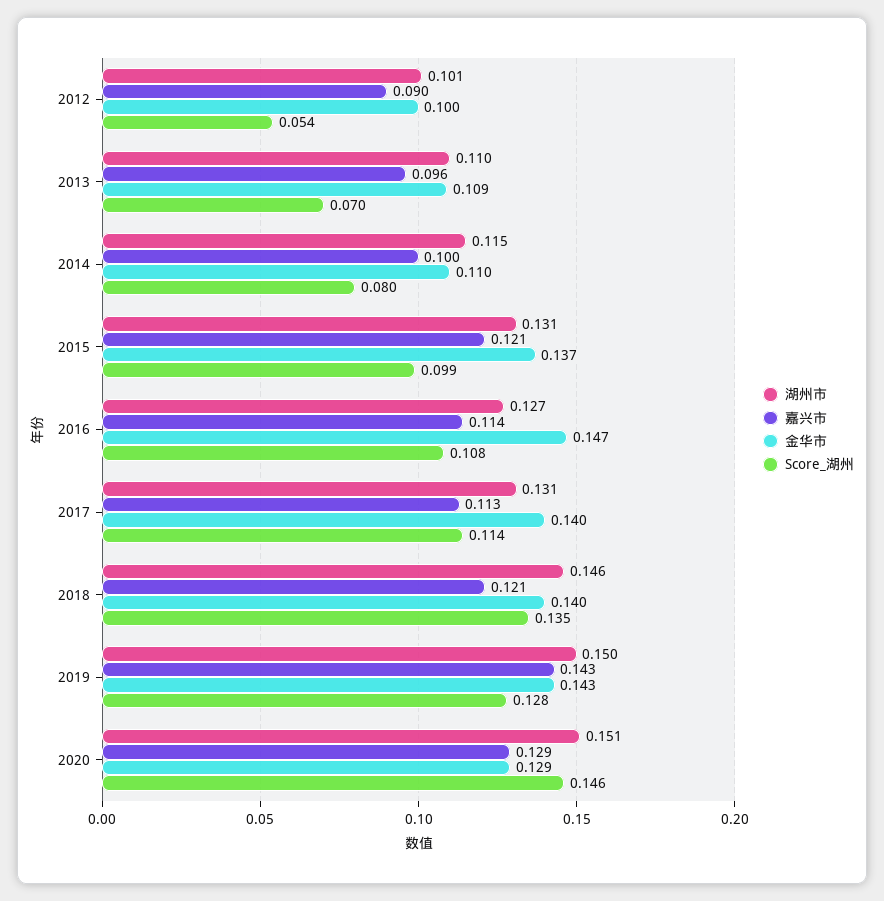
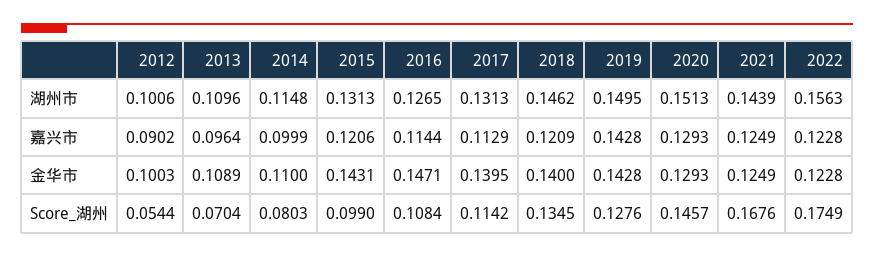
金华市, 2015: 0.137 -> 0.1431
湖州市, 2021: none -> 0.1439
湖州市, 2022: none -> 0.1563
嘉兴市, 2021: none -> 0.1249
嘉兴市, 2022: none -> 0.1228
金华市, 2021: none -> 0.1249
金华市, 2022: none -> 0.1228
Score_湖州, 2021: none -> 0.1676
Score_湖州, 2022: none -> 0.1749

